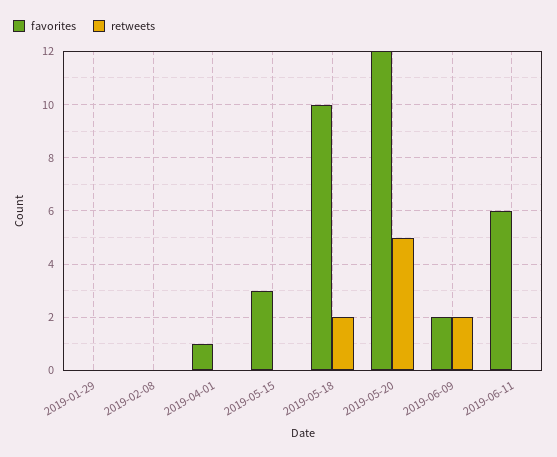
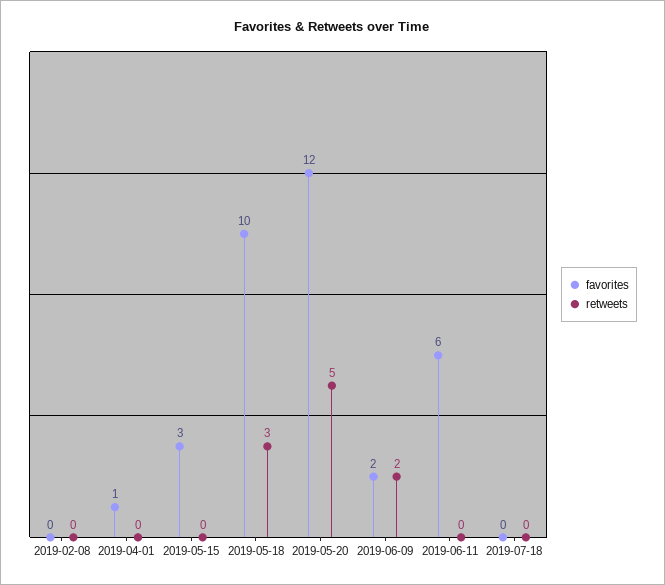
favorites, 2019-01-29: 0 -> none
retweets, 2019-01-29: 0 -> none
retweets, 2019-05-18: 2 -> 3
favorites, 2019-07-18: none -> 0
retweets, 2019-07-18: none -> 0

